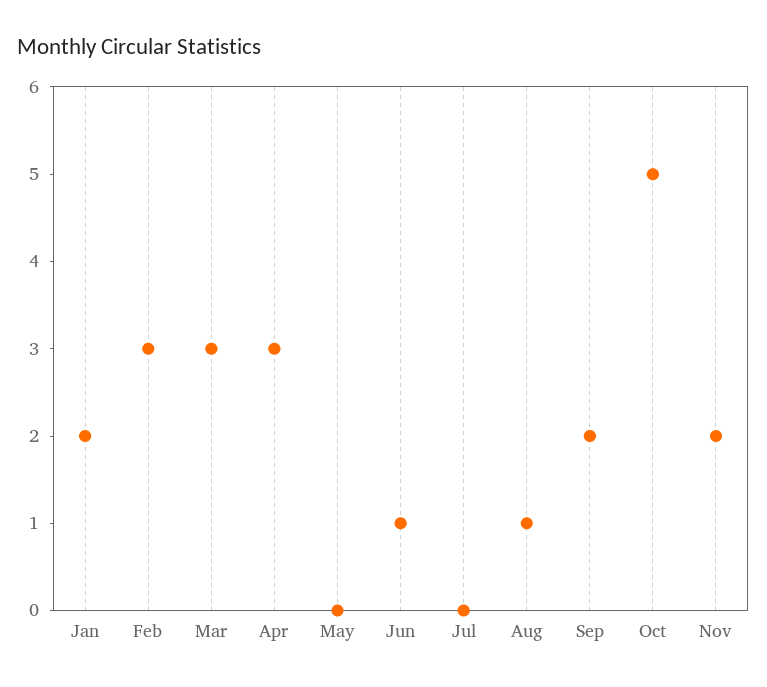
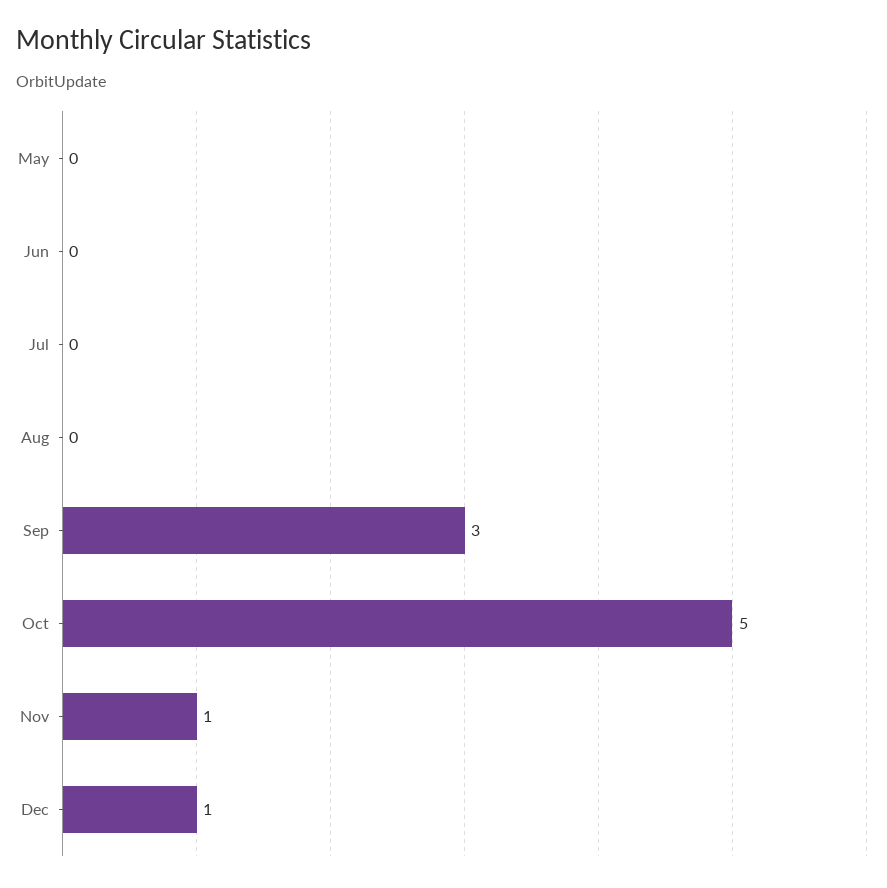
Jan: 2 -> none
Feb: 3 -> none
Mar: 3 -> none
Apr: 3 -> none
Jun: 1 -> 0
Aug: 1 -> 0
Sep: 2 -> 3
Nov: 2 -> 1
Dec: none -> 1

